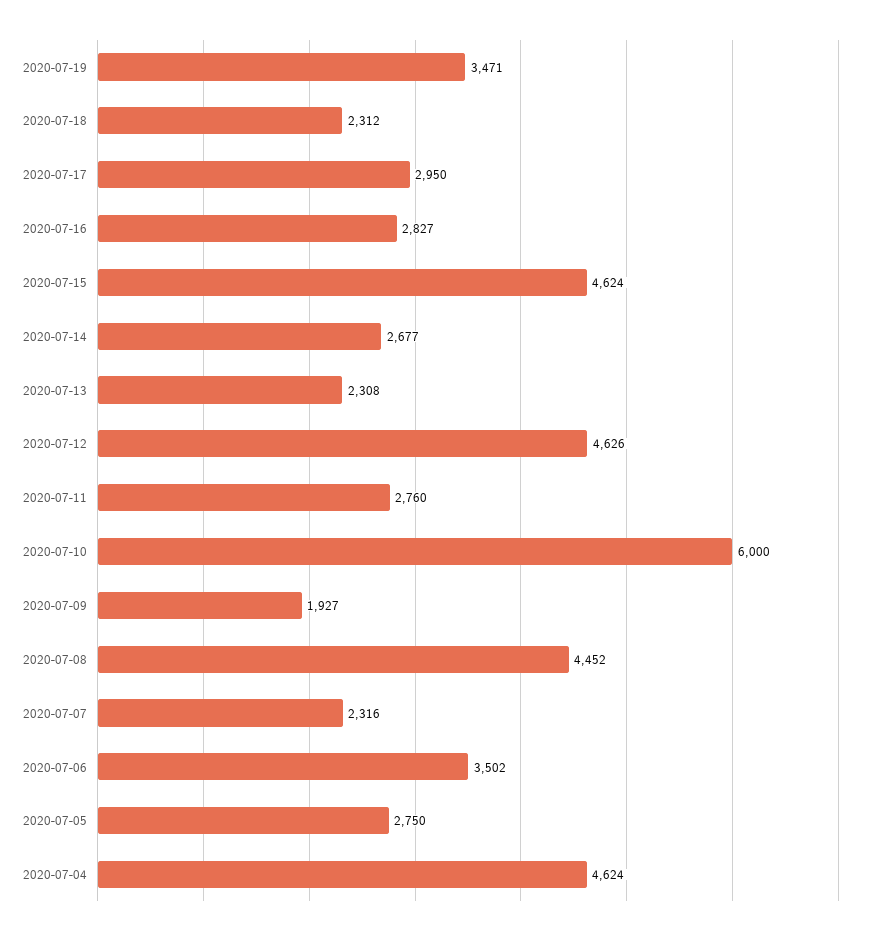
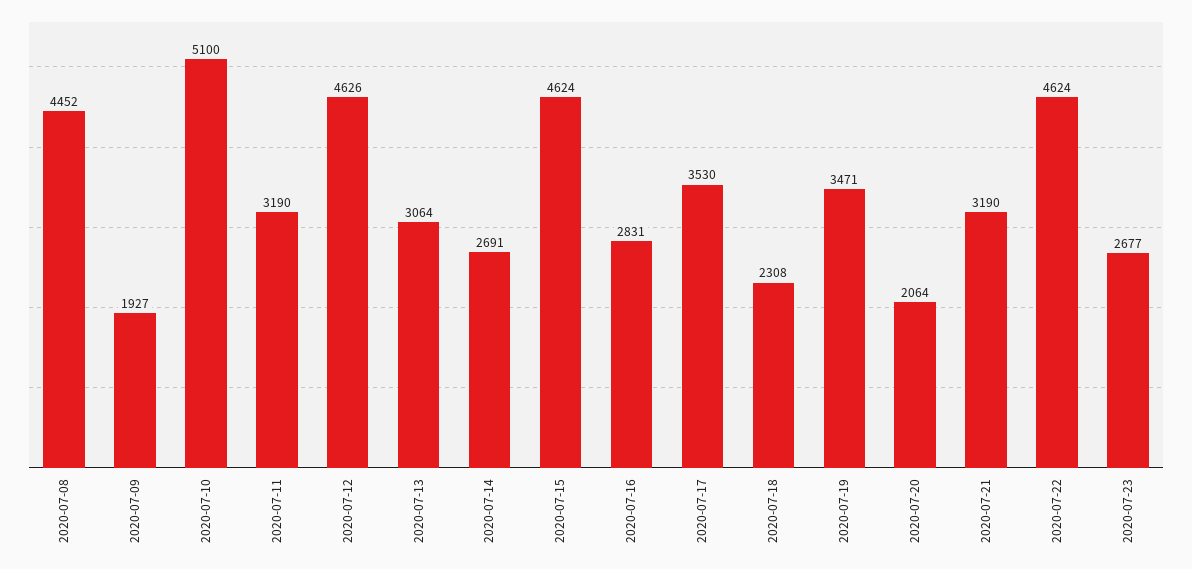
2020-07-18: 2312 -> 2308
2020-07-17: 2950 -> 3530
2020-07-16: 2827 -> 2831
2020-07-14: 2677 -> 2691
2020-07-13: 2308 -> 3064
2020-07-11: 2760 -> 3190
2020-07-10: 6000 -> 5100
2020-07-07: 2316 -> none
2020-07-06: 3502 -> none
2020-07-05: 2750 -> none
2020-07-04: 4624 -> none
2020-07-20: none -> 2064
2020-07-21: none -> 3190
2020-07-22: none -> 4624
2020-07-23: none -> 2677

